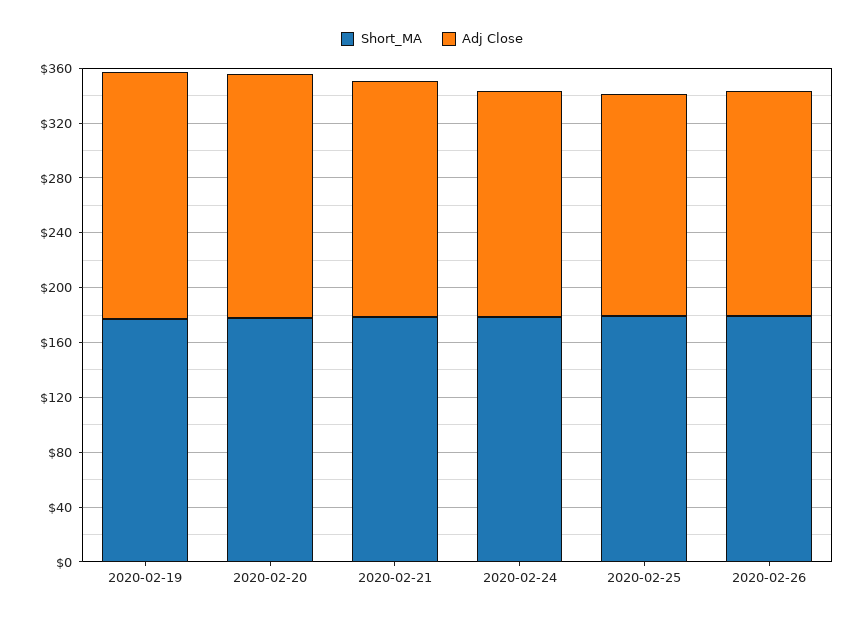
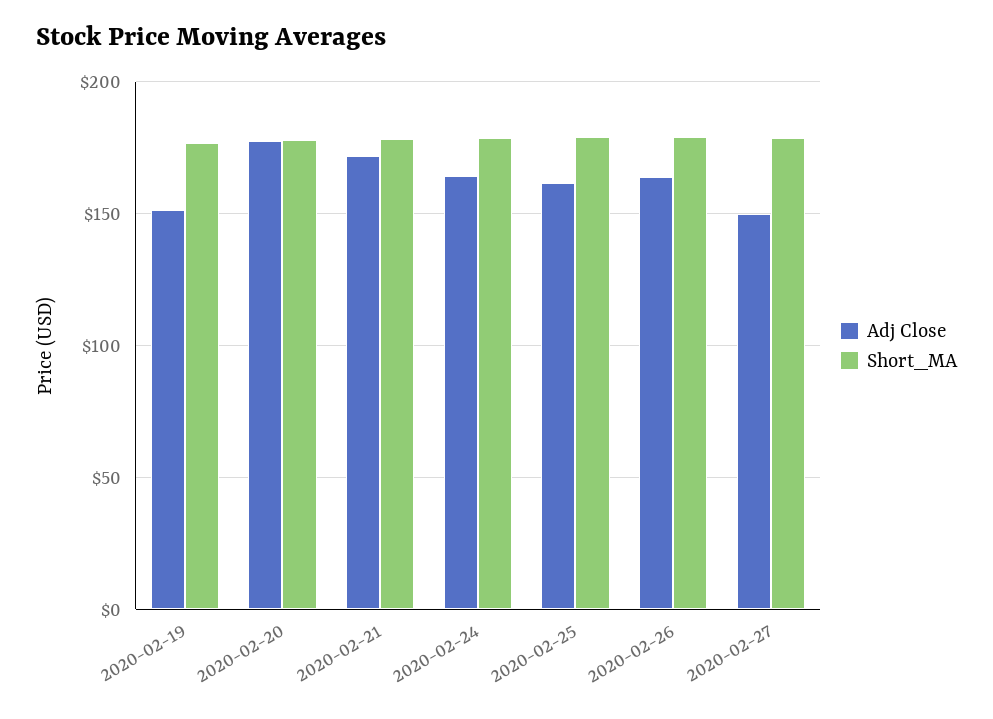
Adj Close, 2020-02-19: 180 -> 150
Adj Close, 2020-02-27: none -> 150
Short_MA, 2020-02-27: none -> 180

